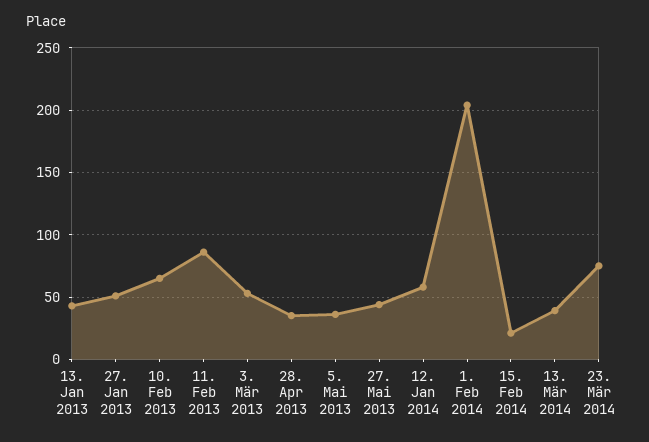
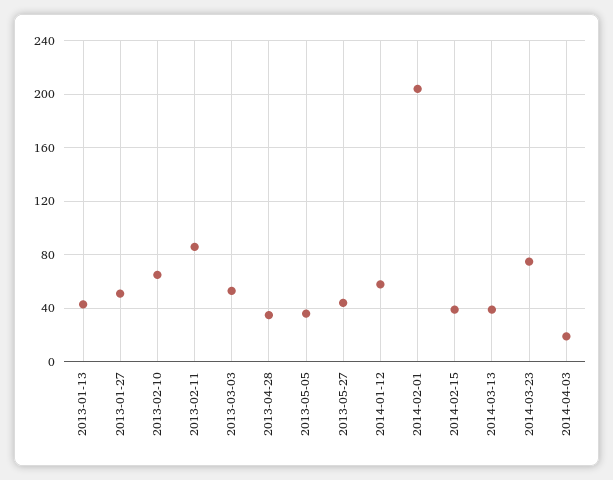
15. Feb 2014: 20 -> 40
2014-04-03: none -> 20

